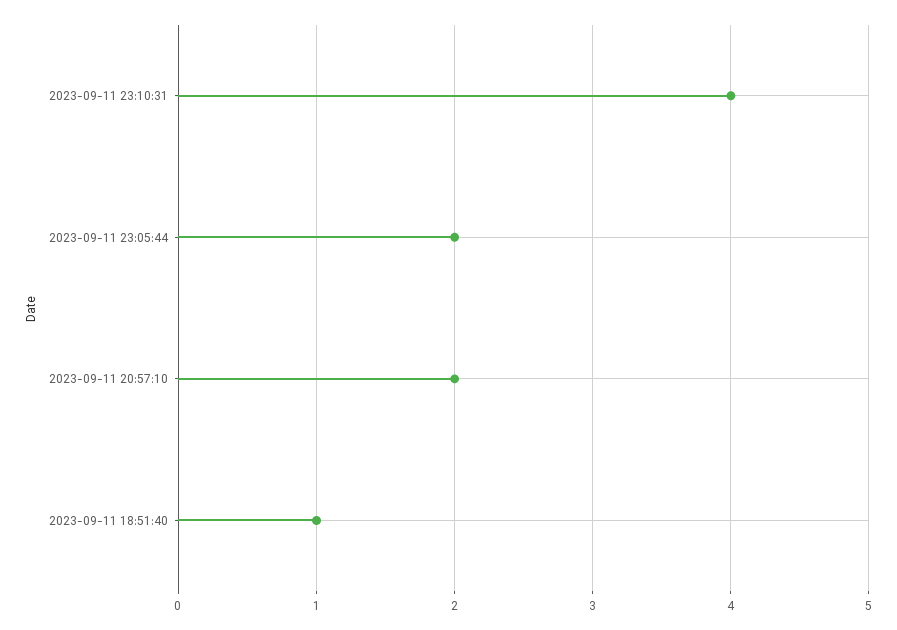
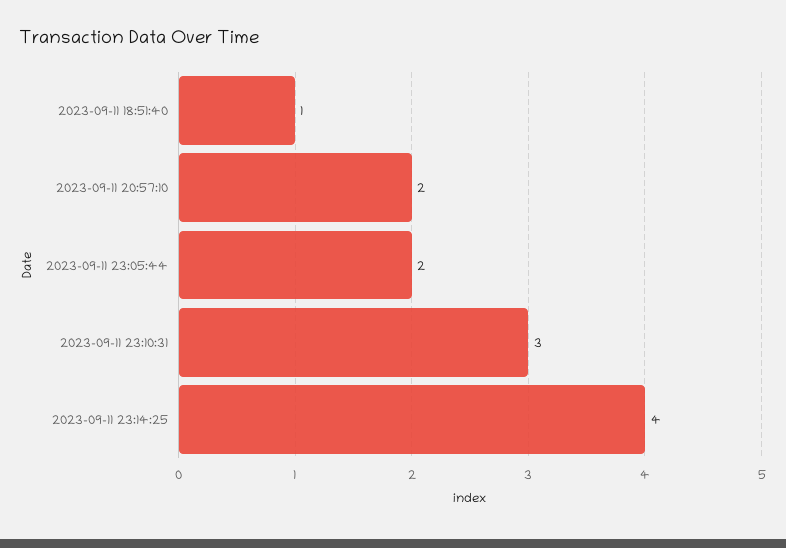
2023-09-11 23:10:31: 4 -> 3
2023-09-11 23:14:25: none -> 4

